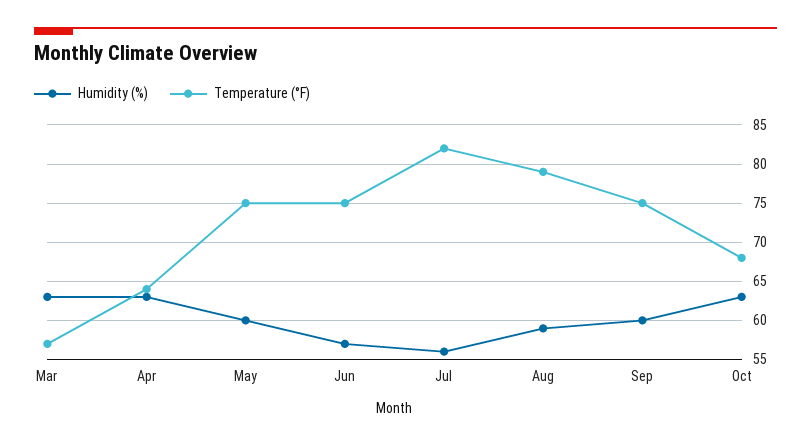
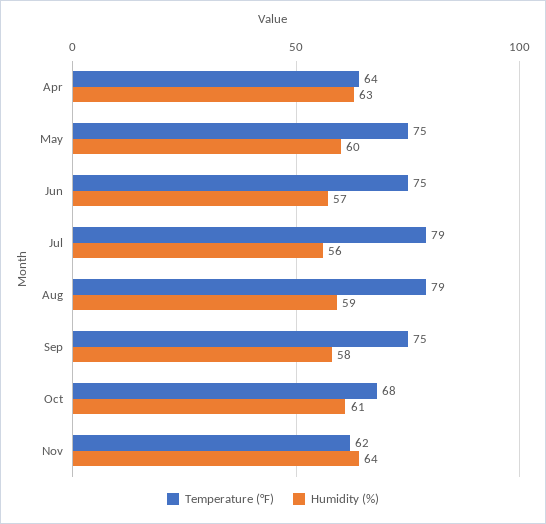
Humidity (%), Mar: 63 -> none
Temperature (°F), Mar: 57 -> none
Temperature (°F), Jul: 82 -> 79
Humidity (%), Sep: 60 -> 58
Humidity (%), Oct: 63 -> 61
Temperature (°F), Nov: none -> 62
Humidity (%), Nov: none -> 64

